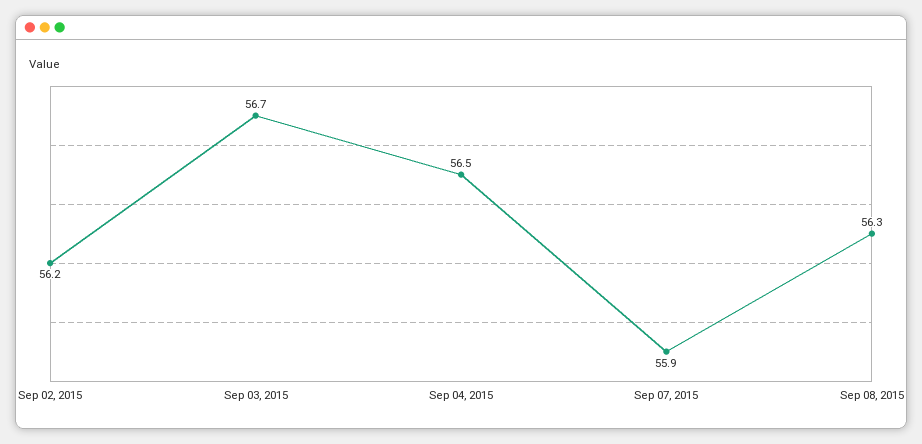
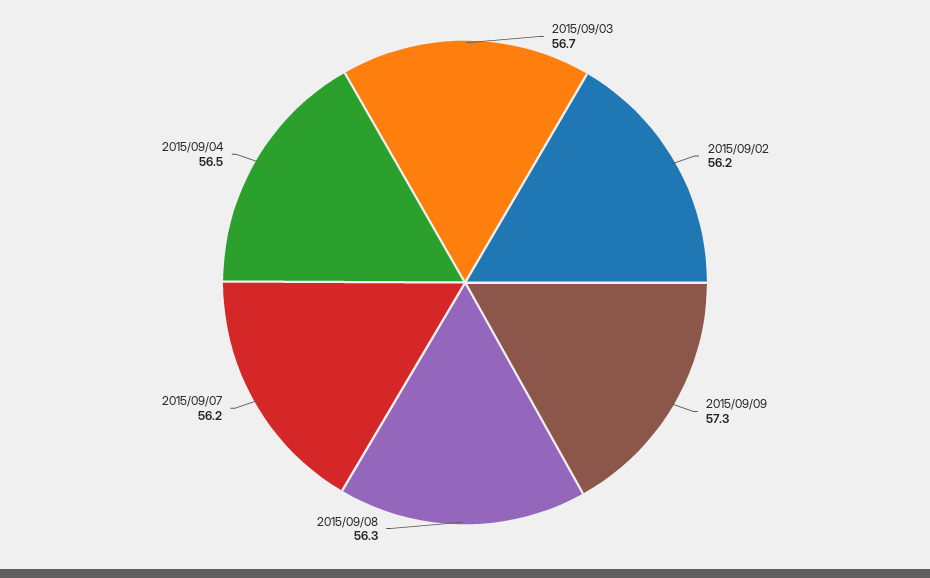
Sep 07, 2015: 55.9 -> 56.2
2015/09/09: none -> 57.3

